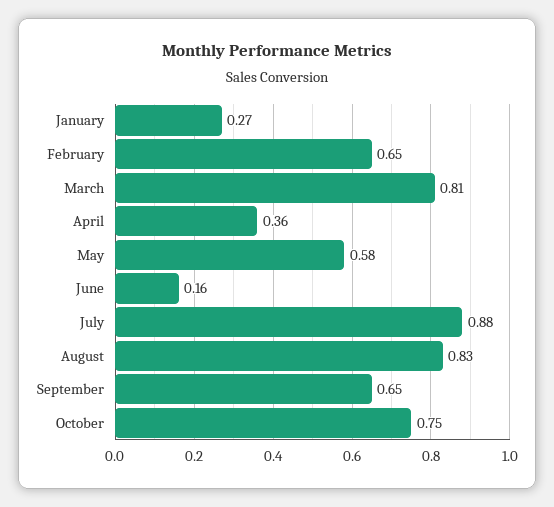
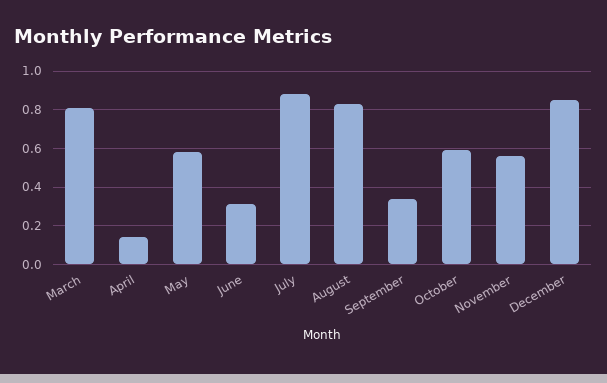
January: 0.27 -> none
February: 0.65 -> none
April: 0.36 -> 0.15
June: 0.16 -> 0.3
September: 0.65 -> 0.35
October: 0.75 -> 0.6
November: none -> 0.55
December: none -> 0.85

